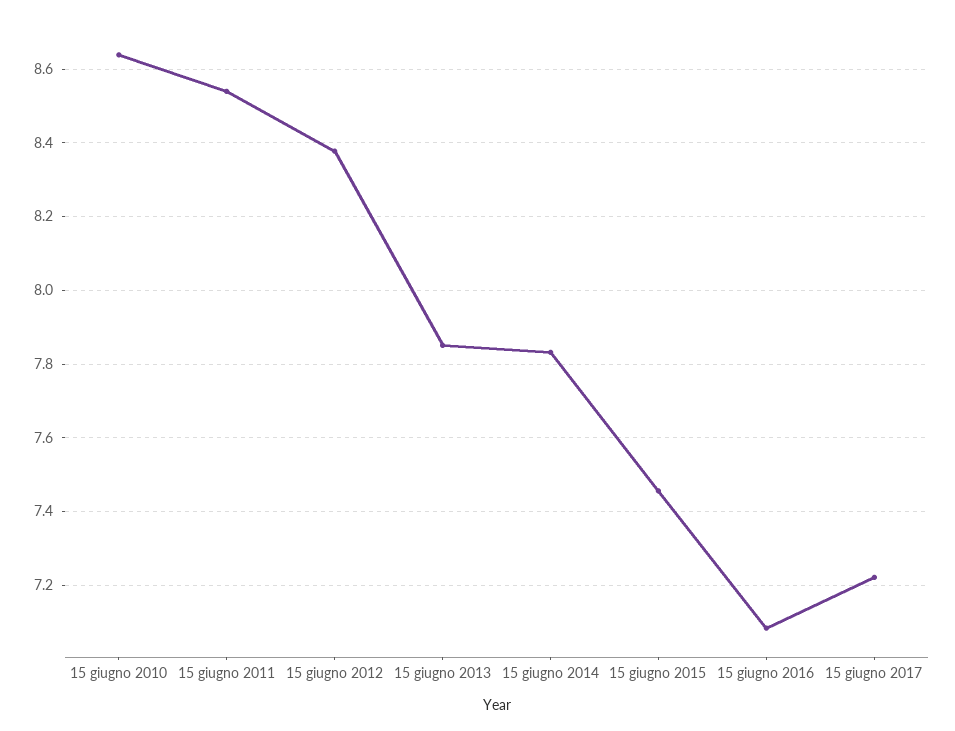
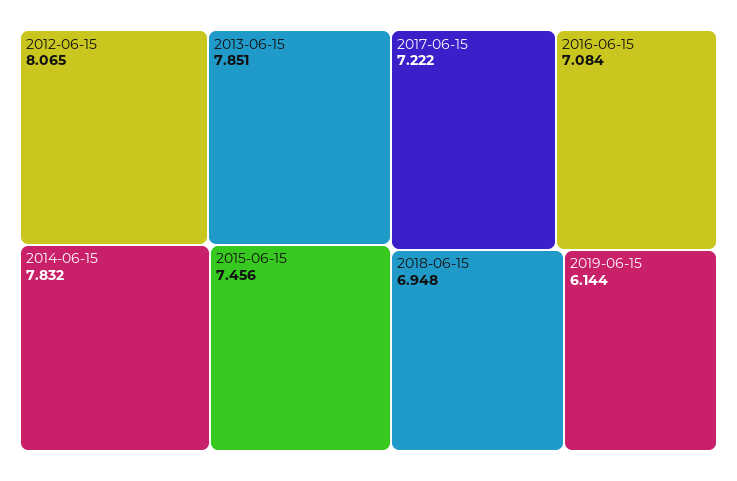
15 giugno 2010: 8.64 -> none
15 giugno 2011: 8.54 -> none
15 giugno 2012: 8.38 -> 8.065
2018-06-15: none -> 6.948
2019-06-15: none -> 6.144

